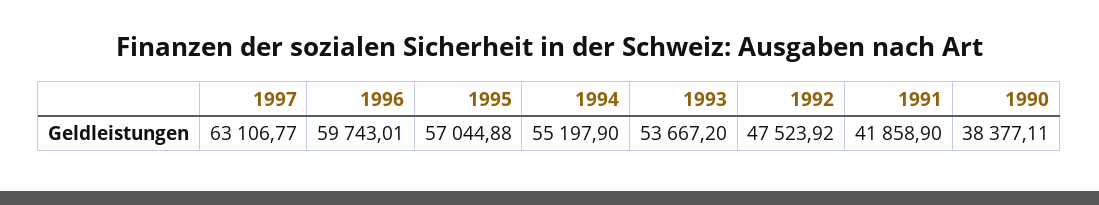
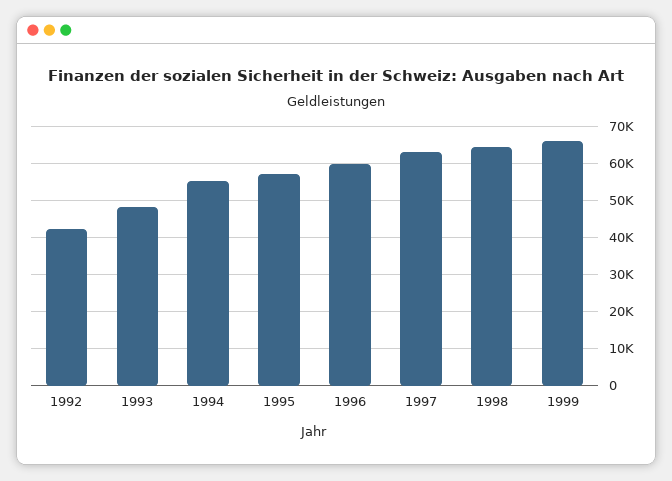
1993: 53667.2 -> 48000
1992: 47523.92 -> 42000
1991: 41858.9 -> none
1990: 38377.11 -> none
1998: none -> 64000
1999: none -> 66000

